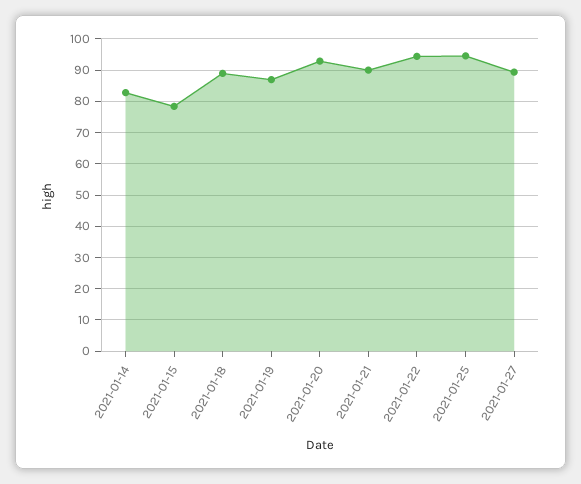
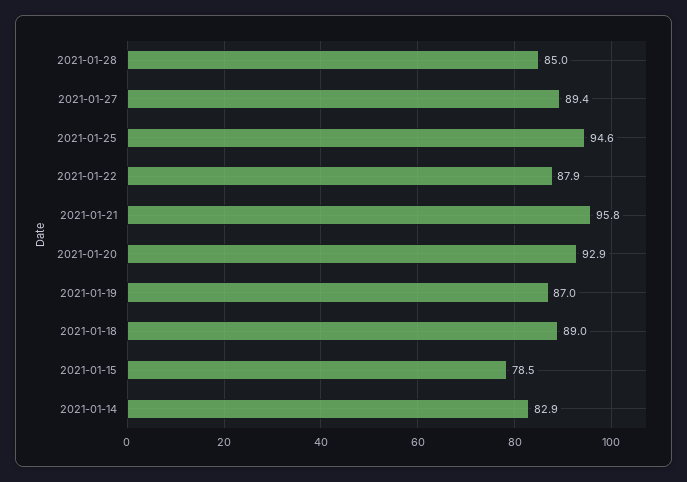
2021-01-21: 90 -> 95.8
2021-01-22: 94 -> 87.9
2021-01-28: none -> 85

